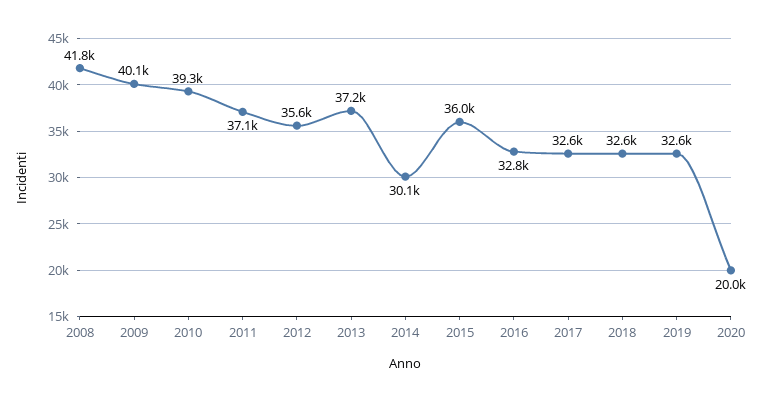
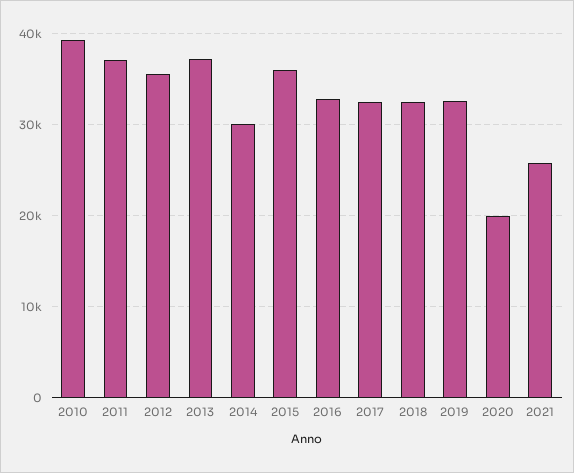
2008: 41800 -> none
2009: 40100 -> none
2021: none -> 26000

